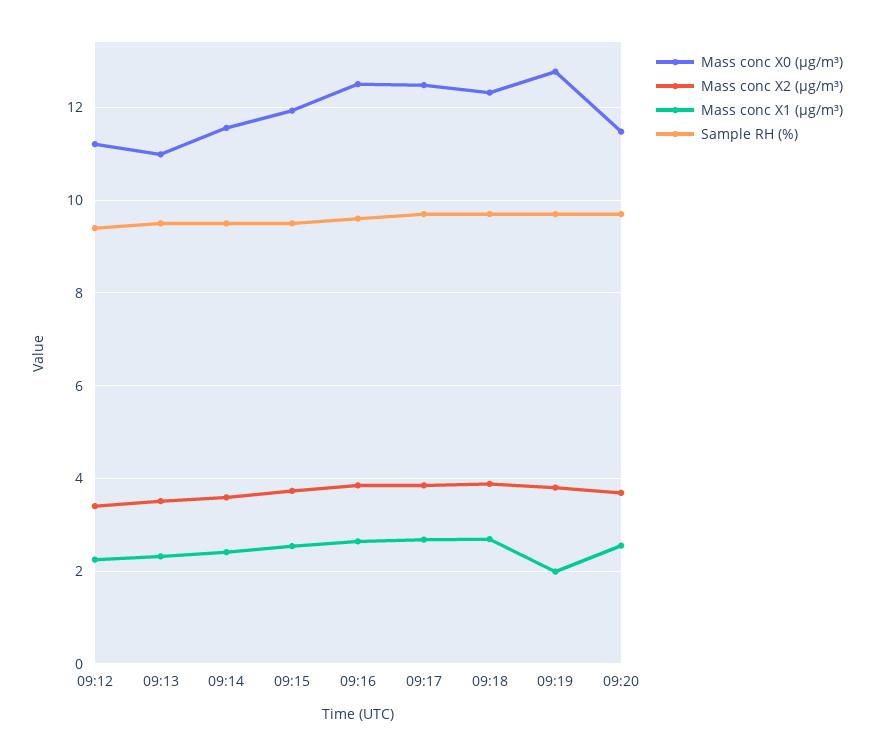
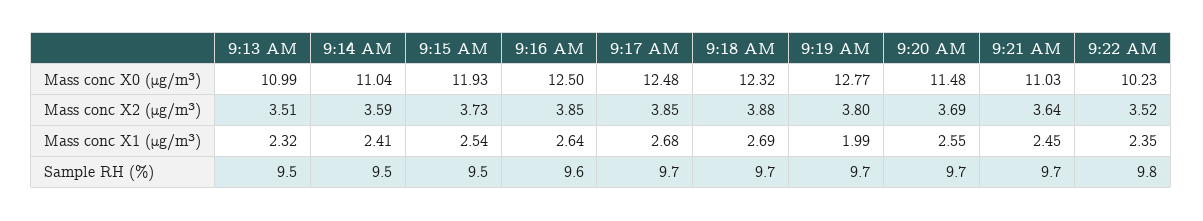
Mass conc X0 (μg/m³), 09:12: 11.2 -> none
Mass conc X2 (μg/m³), 09:12: 3.4 -> none
Mass conc X1 (μg/m³), 09:12: 2.2 -> none
Sample RH (%), 09:12: 9.4 -> none
Mass conc X0 (μg/m³), 09:14: 11.6 -> 11.04
Mass conc X0 (μg/m³), 9:21 AM: none -> 11.03
Mass conc X0 (μg/m³), 9:22 AM: none -> 10.23
Mass conc X2 (μg/m³), 9:21 AM: none -> 3.64
Mass conc X2 (μg/m³), 9:22 AM: none -> 3.52
Mass conc X1 (μg/m³), 9:21 AM: none -> 2.45
Mass conc X1 (μg/m³), 9:22 AM: none -> 2.35
Sample RH (%), 9:21 AM: none -> 9.7
Sample RH (%), 9:22 AM: none -> 9.8

